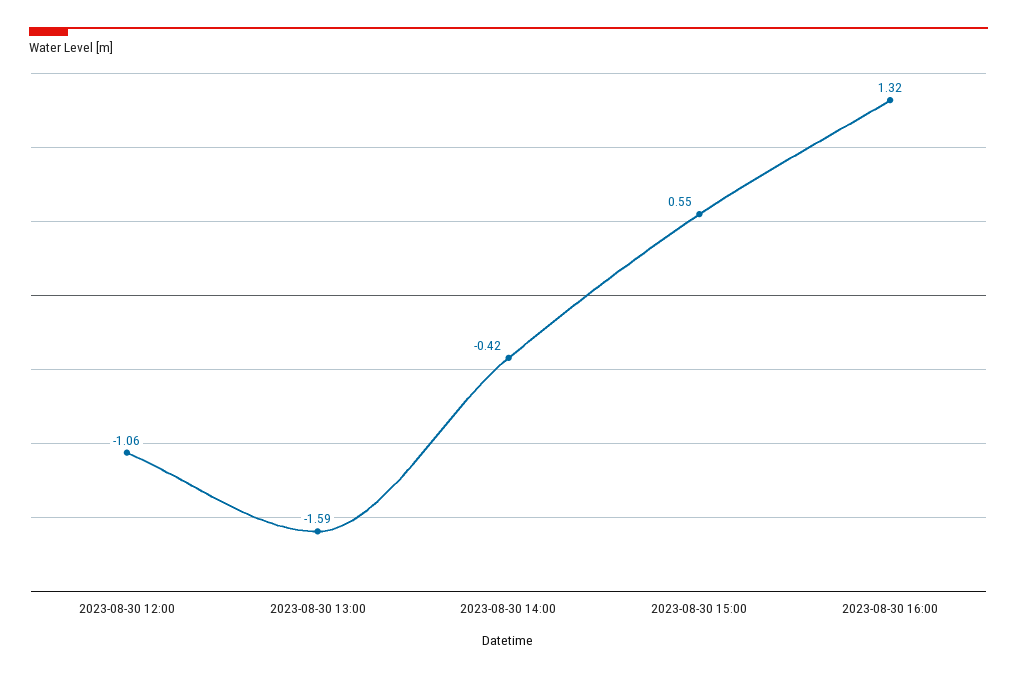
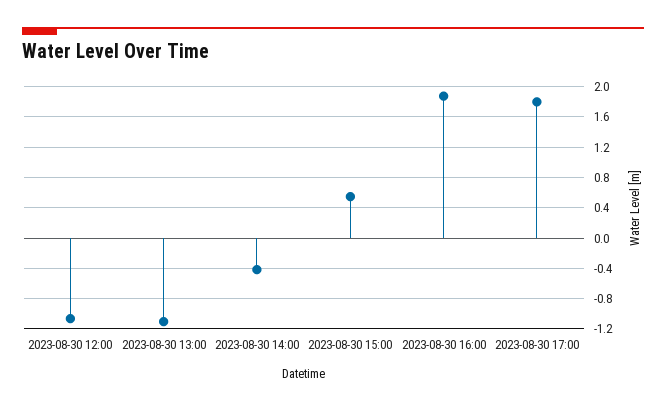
2023-08-30 13:00: -1.59 -> -1.1
2023-08-30 16:00: 1.32 -> 1.9
2023-08-30 17:00: none -> 1.8

